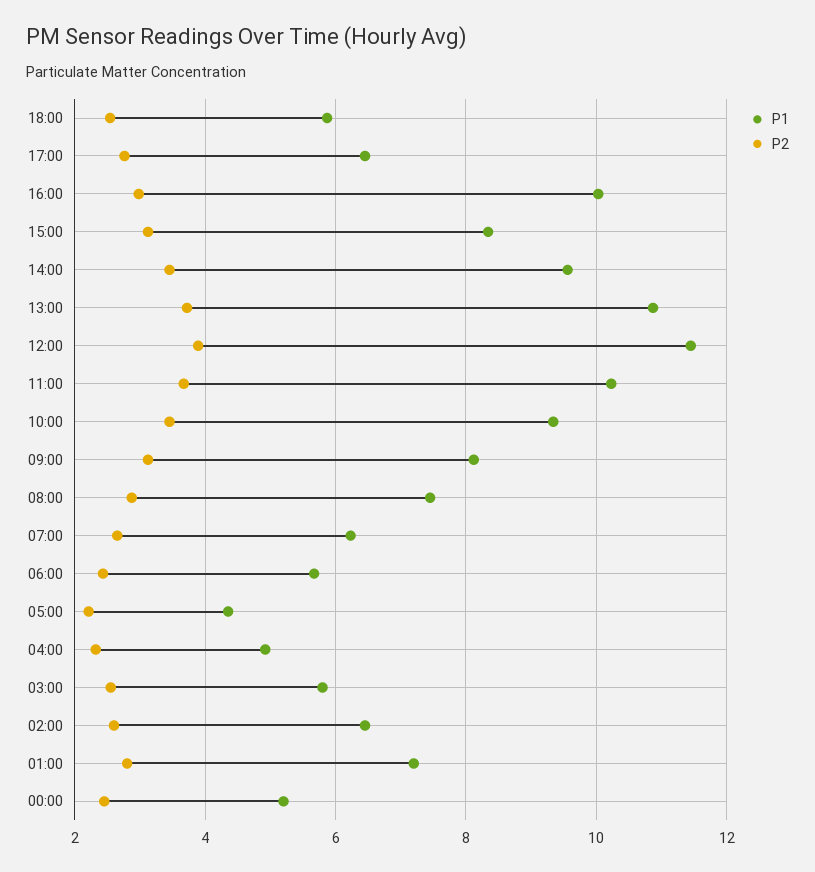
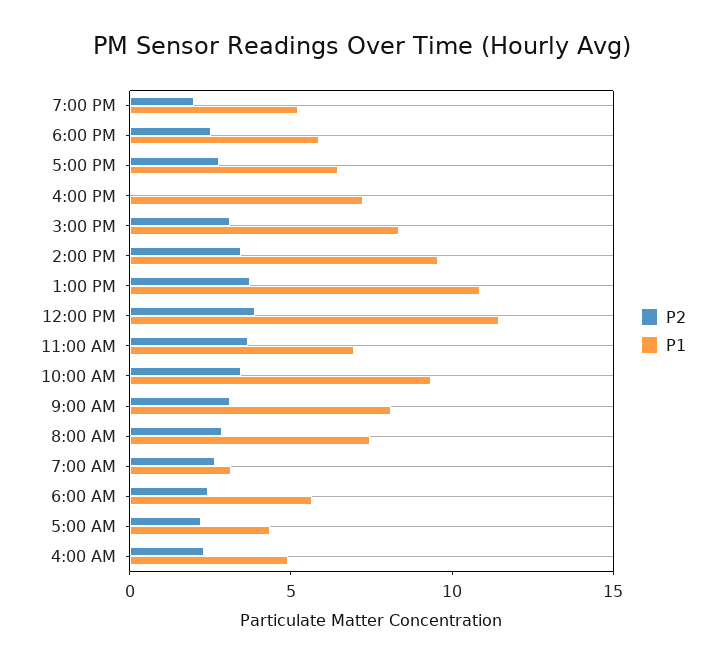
P1, 16:00: 10 -> 7
P2, 16:00: 3 -> 0
P1, 11:00: 10.2 -> 7
P1, 07:00: 6.2 -> 3
P1, 03:00: 5.8 -> none
P2, 03:00: 2.6 -> none
P1, 02:00: 6.4 -> none
P2, 02:00: 2.6 -> none
P1, 01:00: 7.2 -> none
P2, 01:00: 2.8 -> none
P1, 00:00: 5.2 -> none
P2, 00:00: 2.4 -> none
P2, 7:00 PM: none -> 2
P1, 7:00 PM: none -> 5

